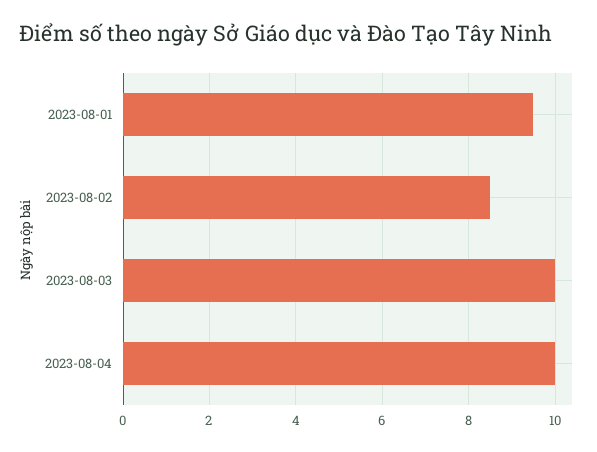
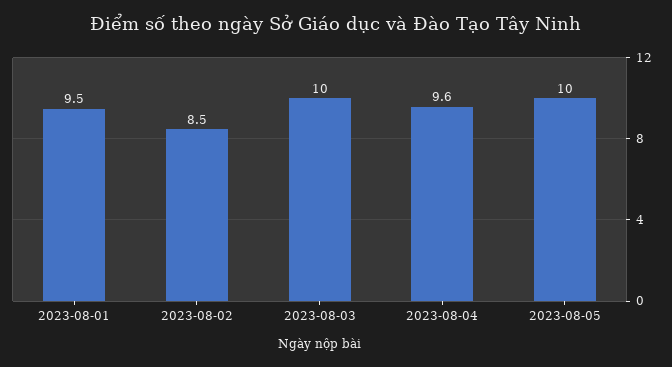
2023-08-04: 10 -> 9.6
2023-08-05: none -> 10

